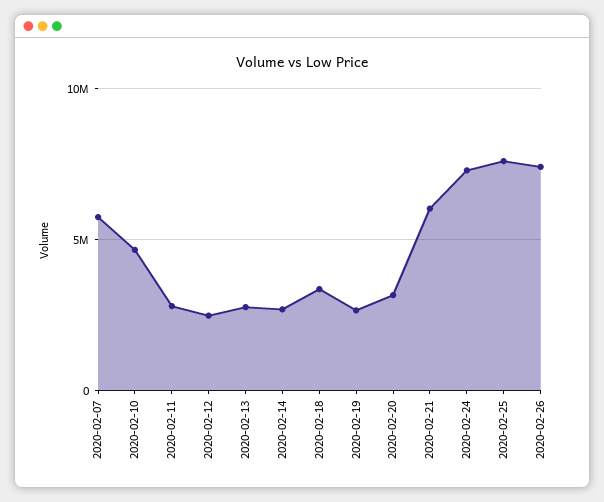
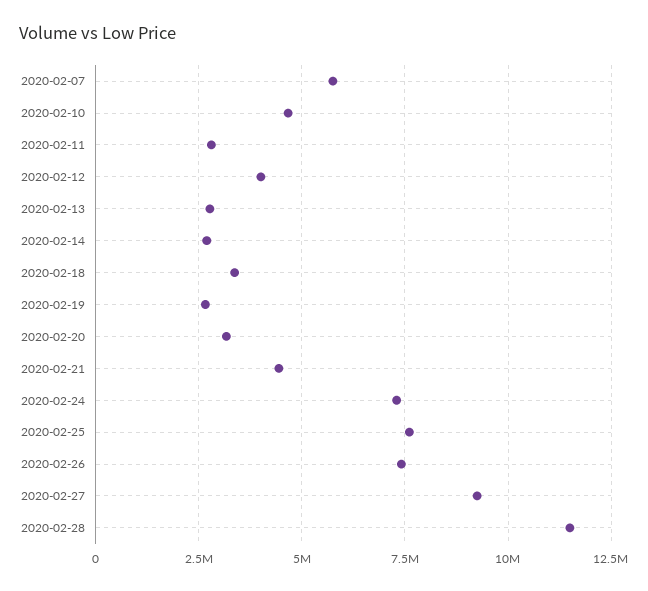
2020-02-12: 2500000 -> 4000000
2020-02-21: 6000000 -> 4500000
2020-02-27: none -> 9250000
2020-02-28: none -> 11500000

